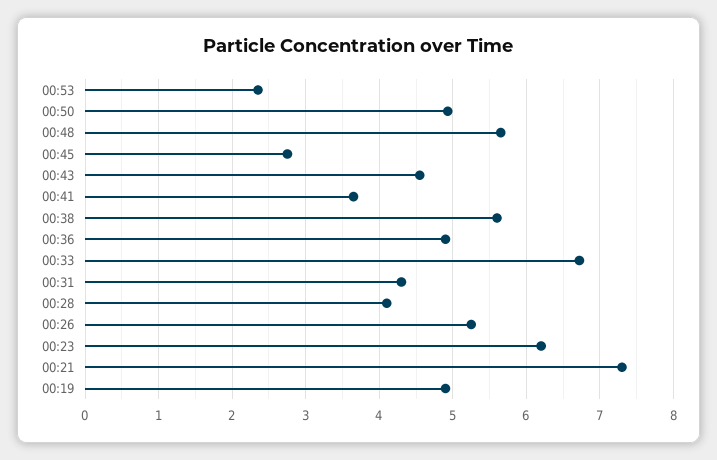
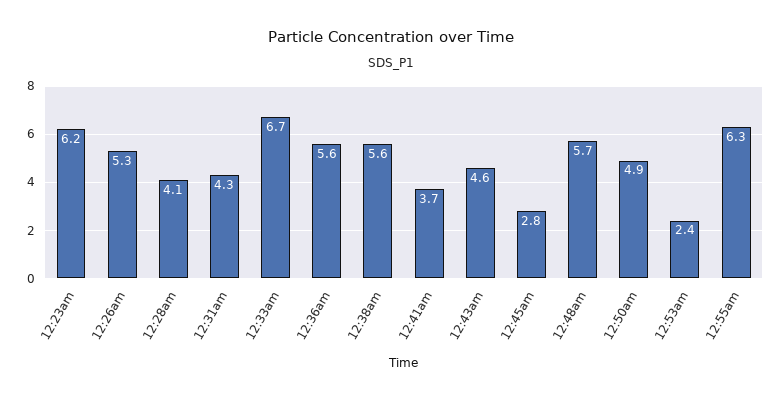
00:36: 4.9 -> 5.6
00:21: 7.3 -> none
00:19: 4.9 -> none
12:55am: none -> 6.3

